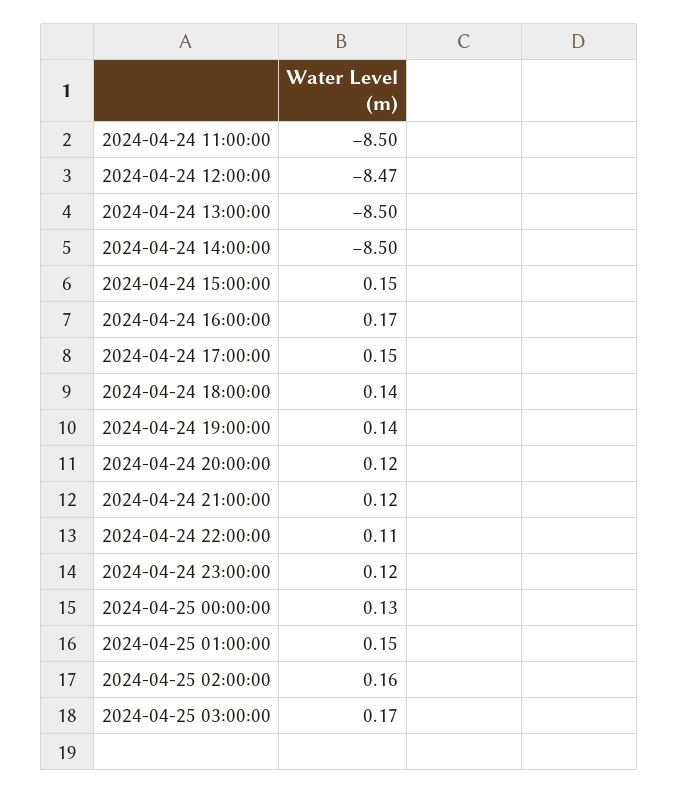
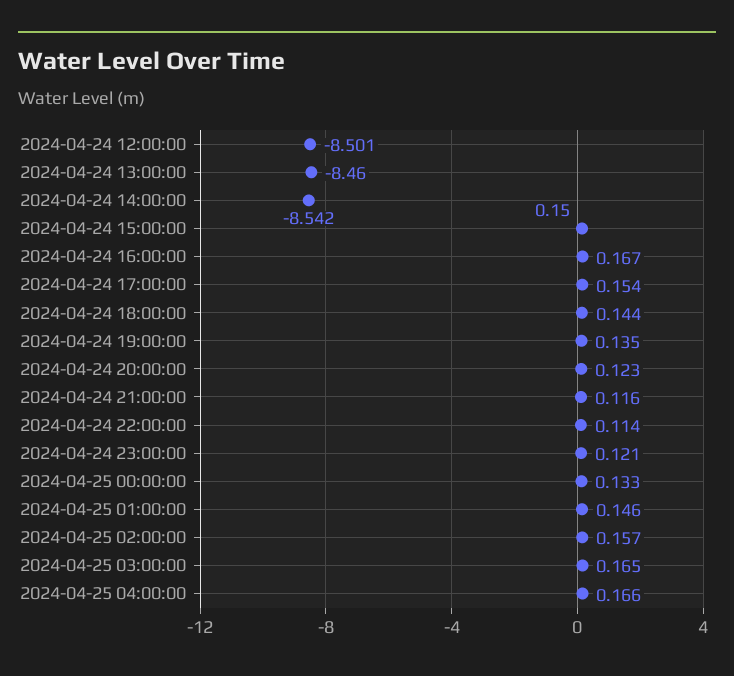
2024-04-24 11:00:00: -8.5 -> none
2024-04-24 12:00:00: -8.47 -> -8.501
2024-04-24 13:00:00: -8.5 -> -8.46
2024-04-24 14:00:00: -8.5 -> -8.542
2024-04-25 04:00:00: none -> 0.166

